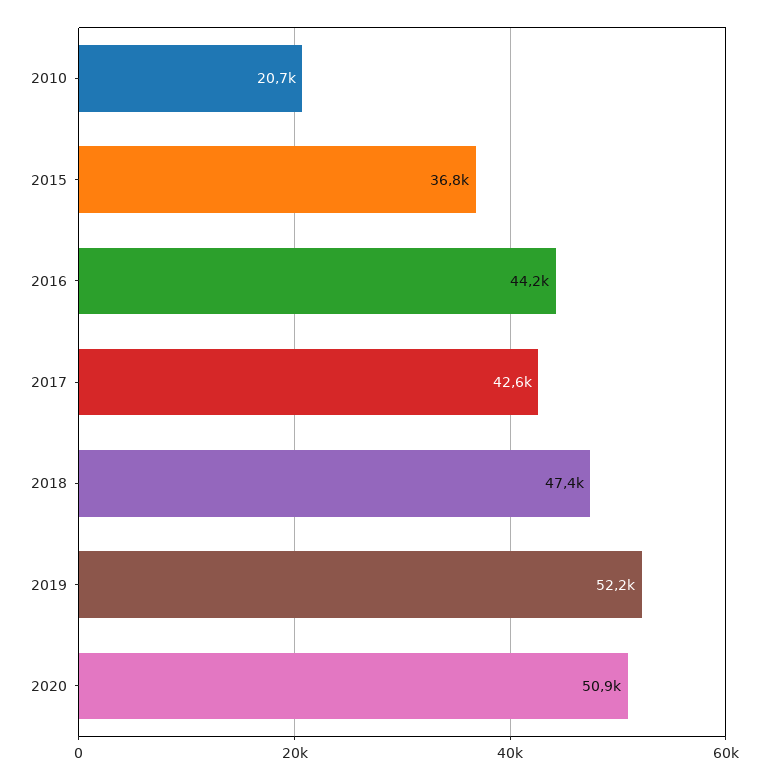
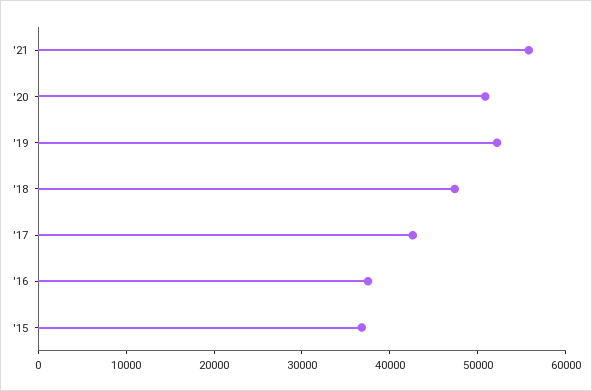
2010: 20700 -> none
2016: 44200 -> 38000
'21: none -> 56000

